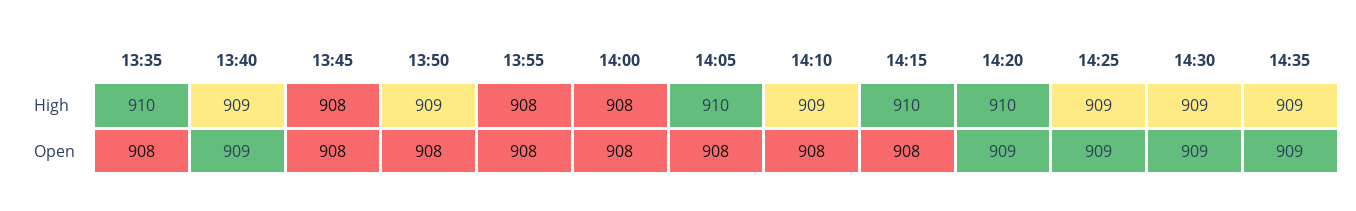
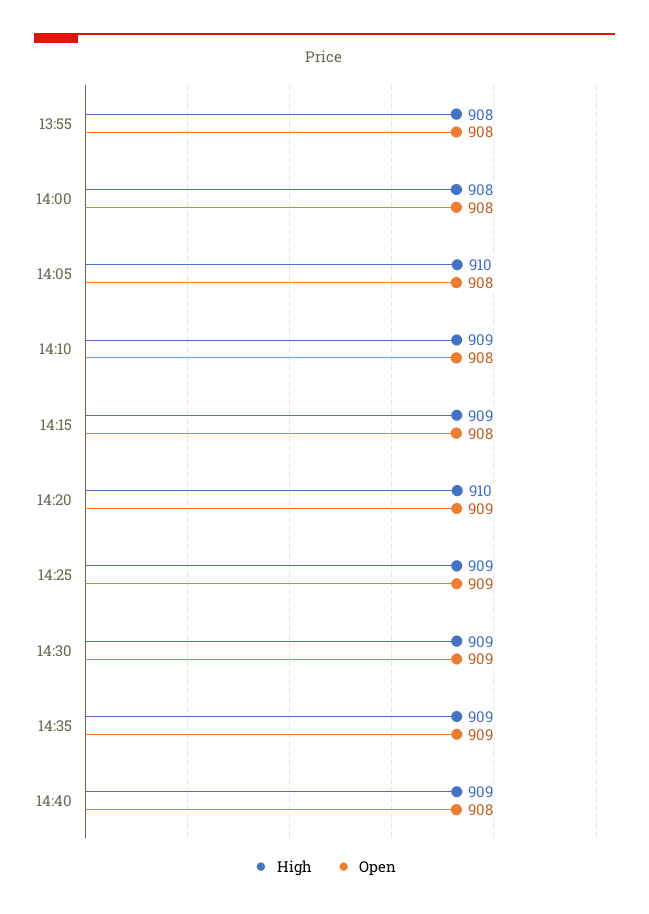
High, 13:35: 910 -> none
High, 13:40: 909 -> none
High, 13:45: 908 -> none
High, 13:50: 909 -> none
High, 14:15: 910 -> 909
Open, 13:35: 908 -> none
Open, 13:40: 909 -> none
Open, 13:45: 908 -> none
Open, 13:50: 908 -> none
High, 14:40: none -> 909
Open, 14:40: none -> 908

